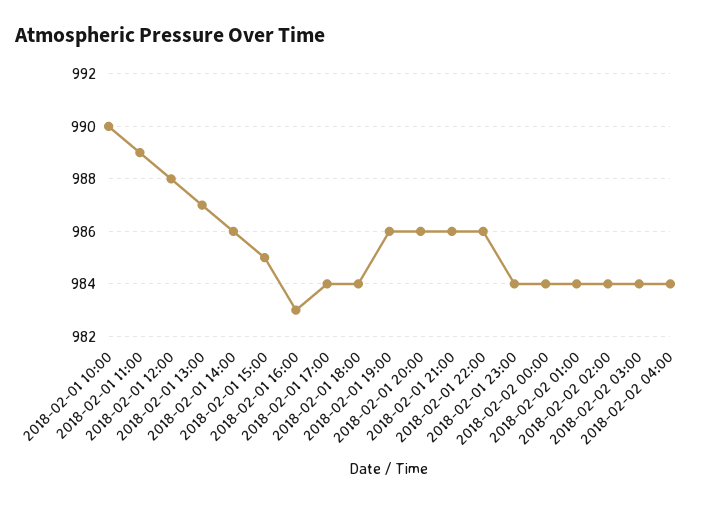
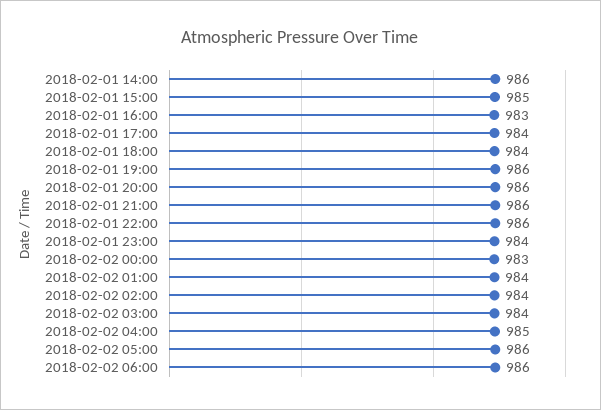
2018-02-01 10:00: 990 -> none
2018-02-01 11:00: 989 -> none
2018-02-01 12:00: 988 -> none
2018-02-01 13:00: 987 -> none
2018-02-02 00:00: 984 -> 983
2018-02-02 04:00: 984 -> 985
2018-02-02 05:00: none -> 986
2018-02-02 06:00: none -> 986

